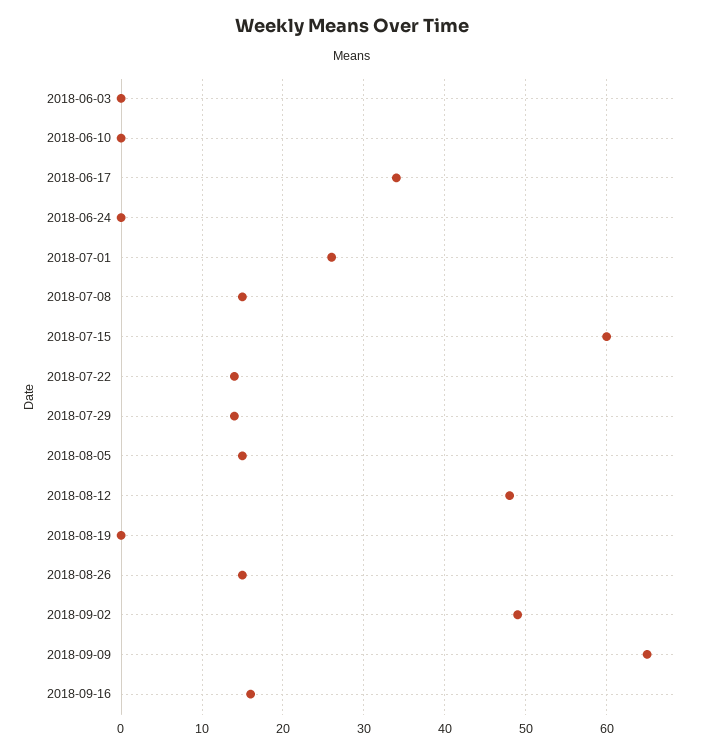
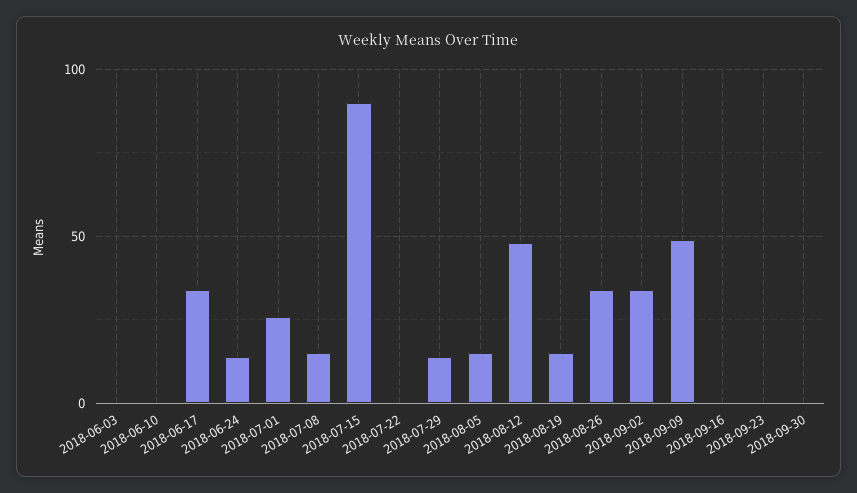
2018-06-24: 0 -> 15
2018-07-15: 60 -> 90
2018-07-22: 14 -> 0
2018-08-19: 0 -> 15
2018-08-26: 15 -> 35
2018-09-02: 49 -> 35
2018-09-09: 65 -> 50
2018-09-16: 16 -> 0
2018-09-23: none -> 0
2018-09-30: none -> 0

